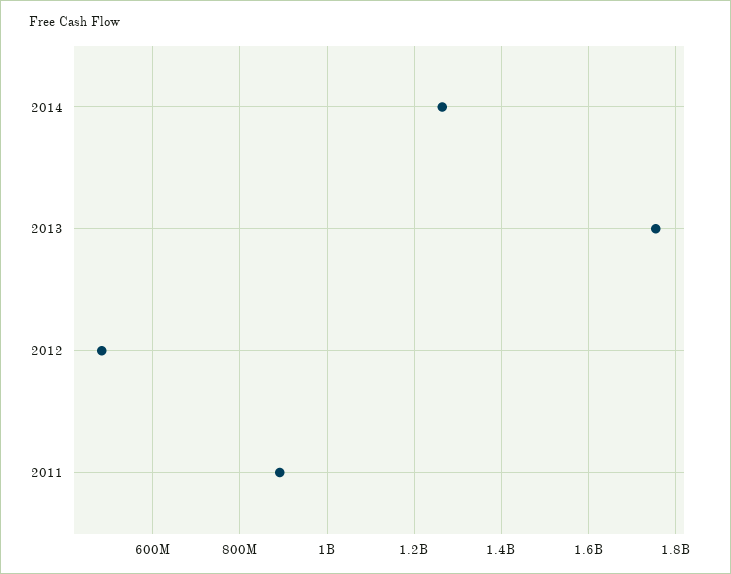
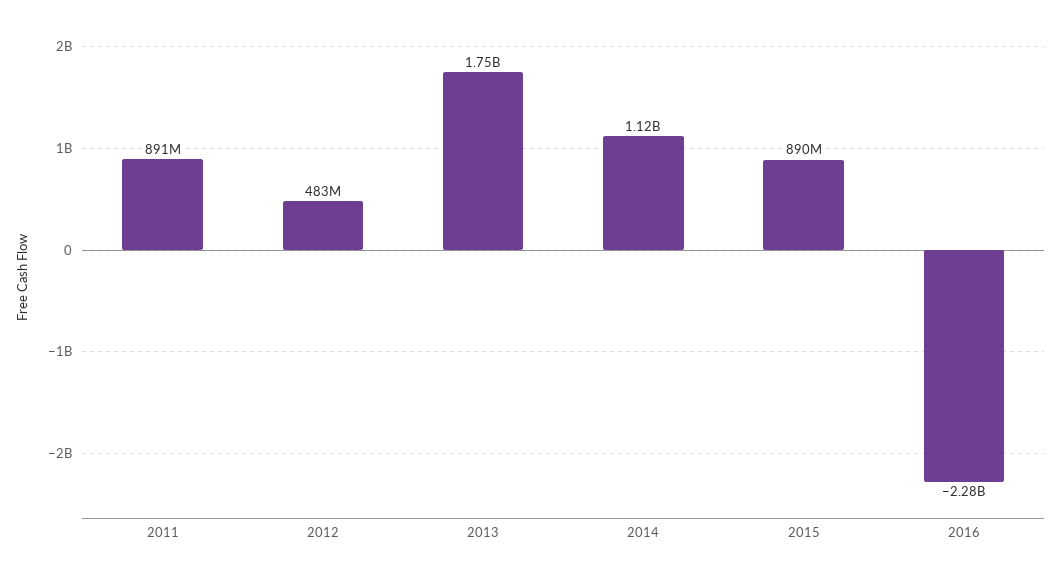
2014: 1260000000 -> 1120000000
2015: none -> 890000000
2016: none -> -2280000000

